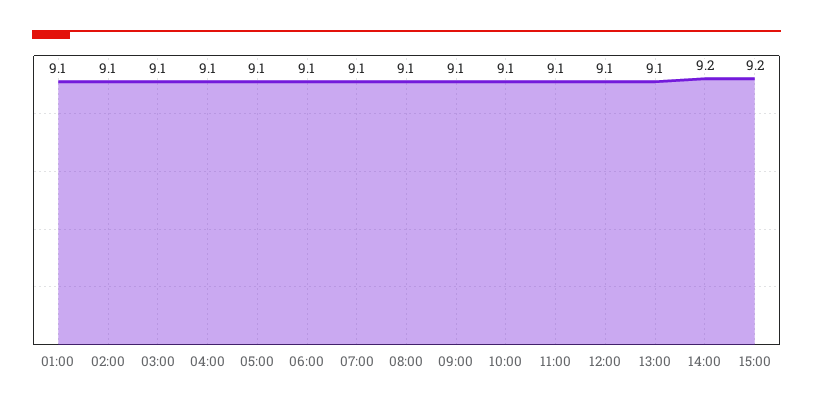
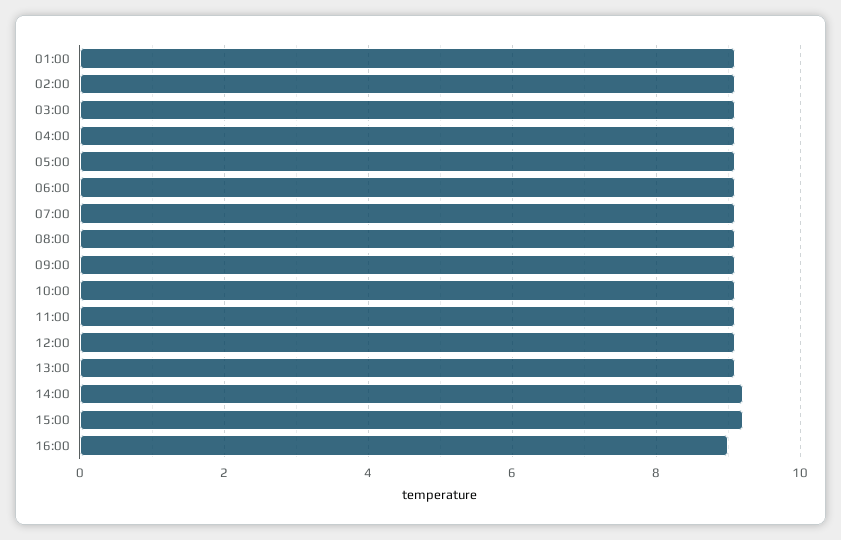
16:00: none -> 9

